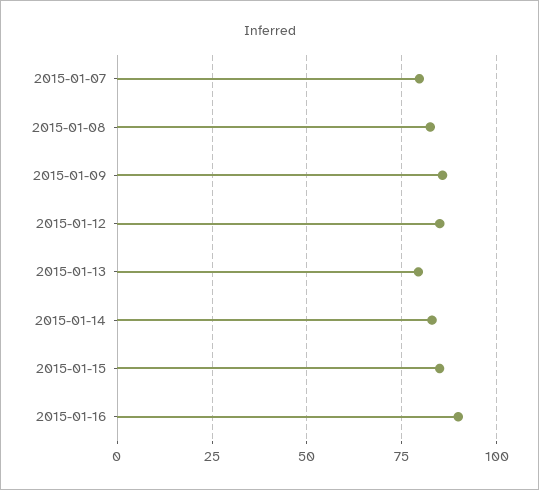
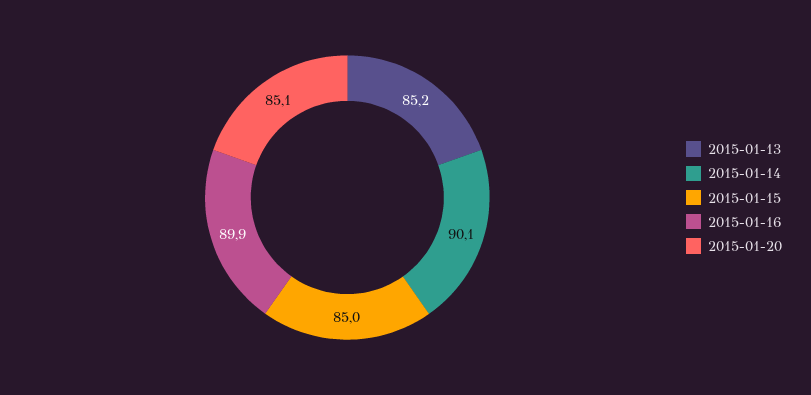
2015-01-07: 80 -> none
2015-01-08: 82.5 -> none
2015-01-09: 85 -> none
2015-01-12: 85 -> none
2015-01-13: 80 -> 85.2
2015-01-14: 82.5 -> 90.1
2015-01-20: none -> 85.1

